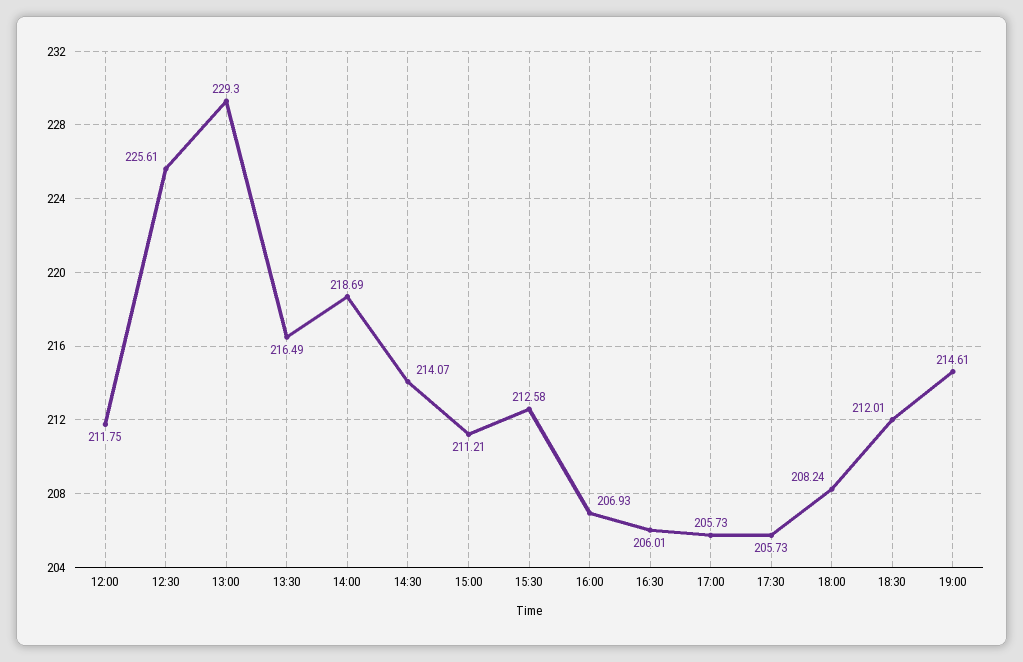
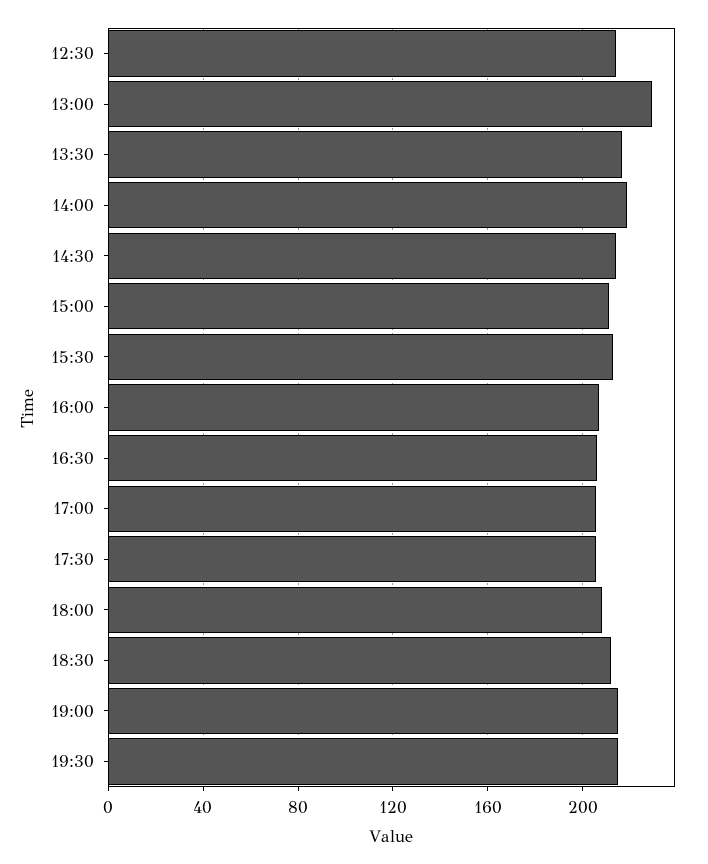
12:00: 211.75 -> none
12:30: 225.61 -> 215
19:30: none -> 215

